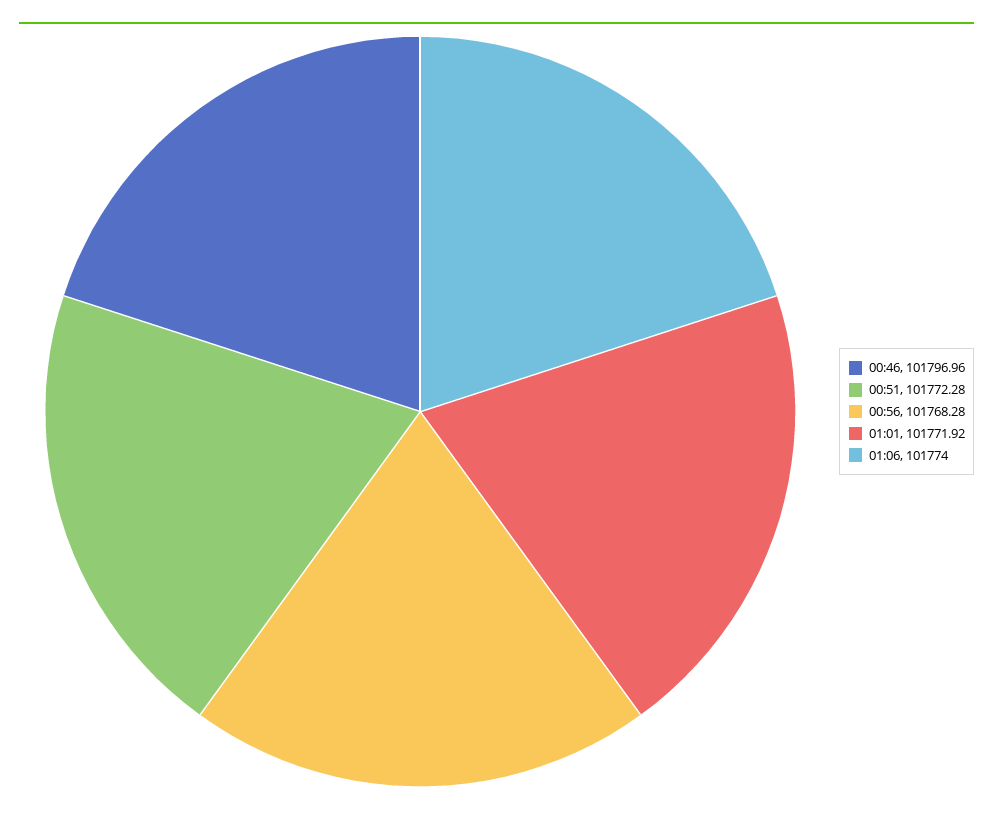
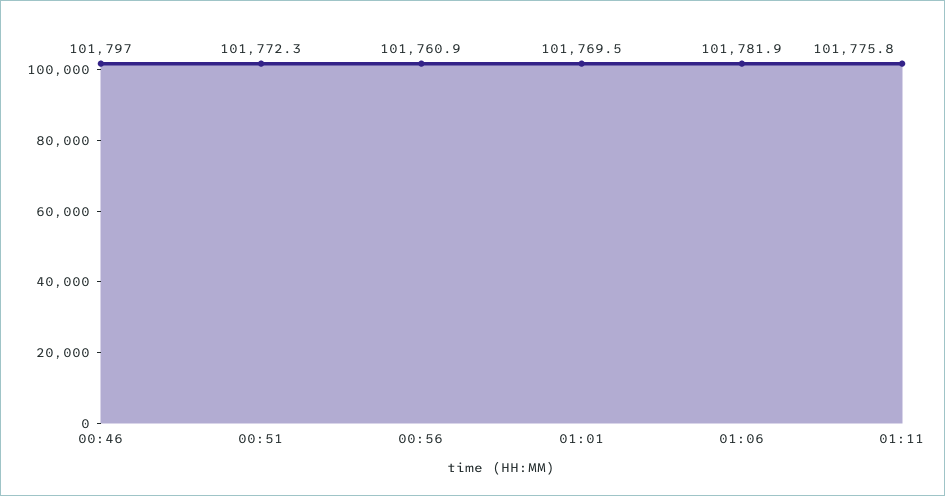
00:56: 101768.28 -> 101760.9
01:01: 101771.92 -> 101769.5
01:06: 101774 -> 101781.9
01:11: none -> 101775.8

